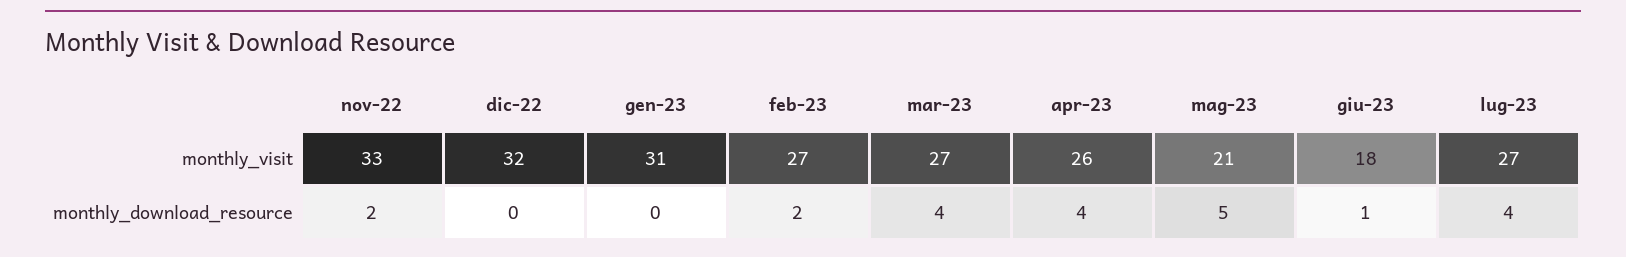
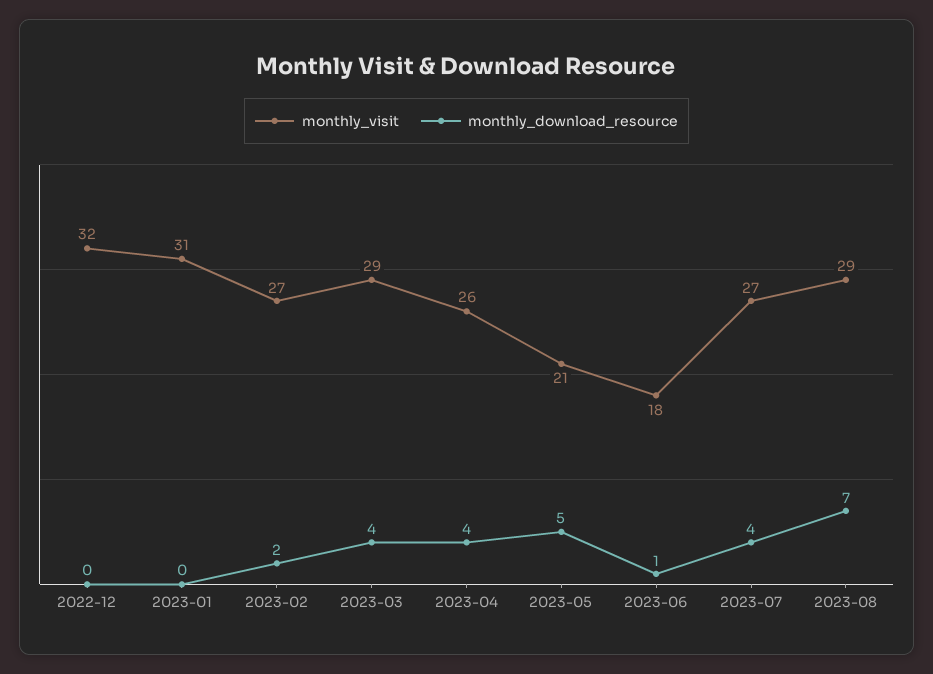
monthly_visit, nov-22: 33 -> none
monthly_visit, mar-23: 27 -> 29
monthly_download_resource, nov-22: 2 -> none
monthly_visit, 2023-08: none -> 29
monthly_download_resource, 2023-08: none -> 7

